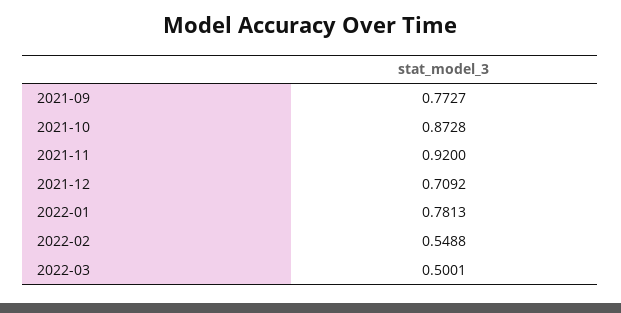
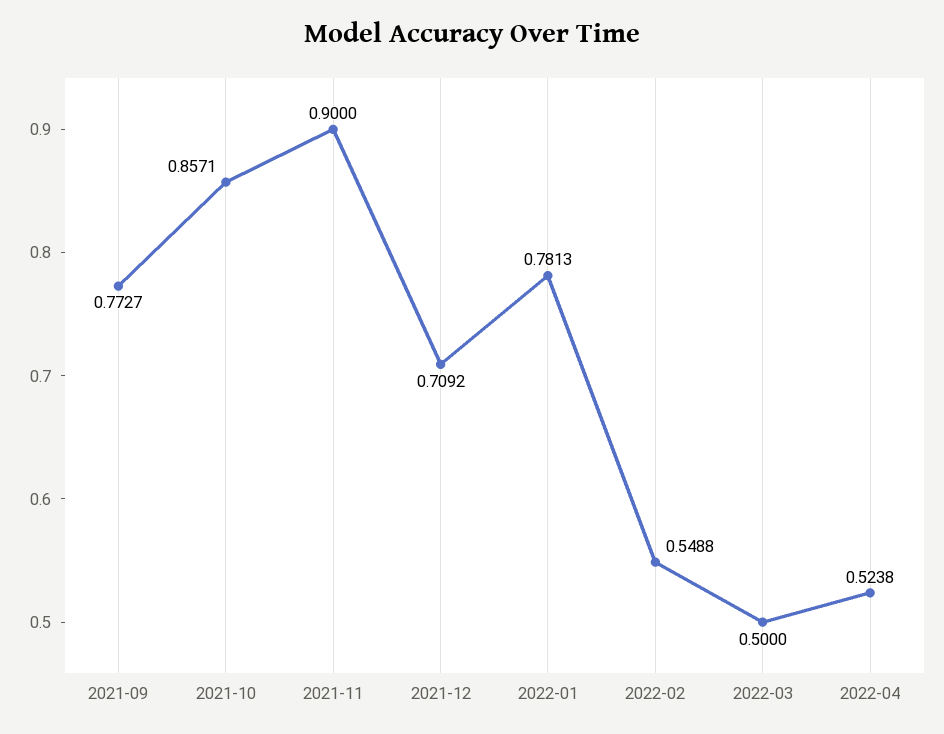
2021-10: 0.8728 -> 0.8571
2021-11: 0.92 -> 0.9
2022-03: 0.5001 -> 0.5
2022-04: none -> 0.5238

